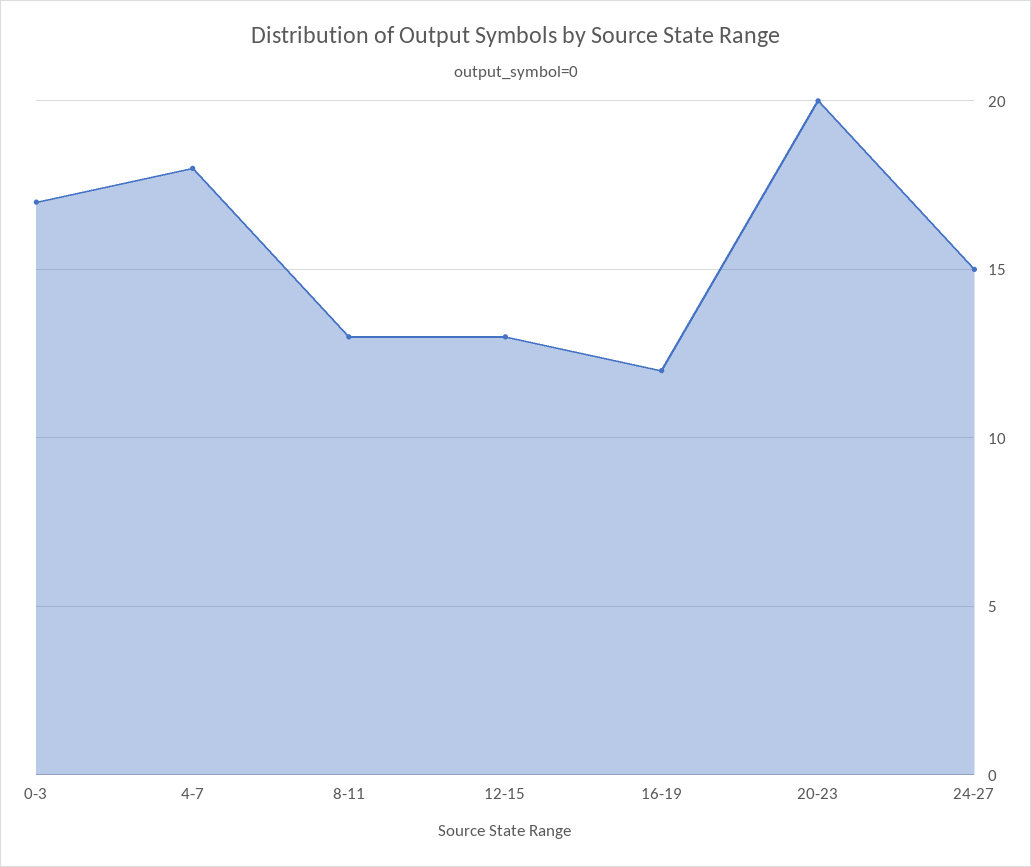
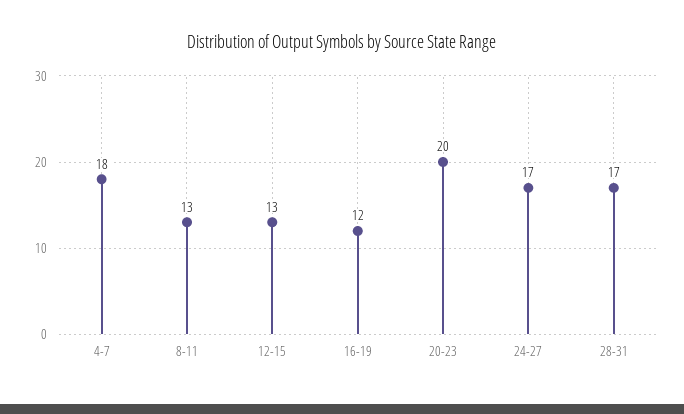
0-3: 17 -> none
24-27: 15 -> 17
28-31: none -> 17

